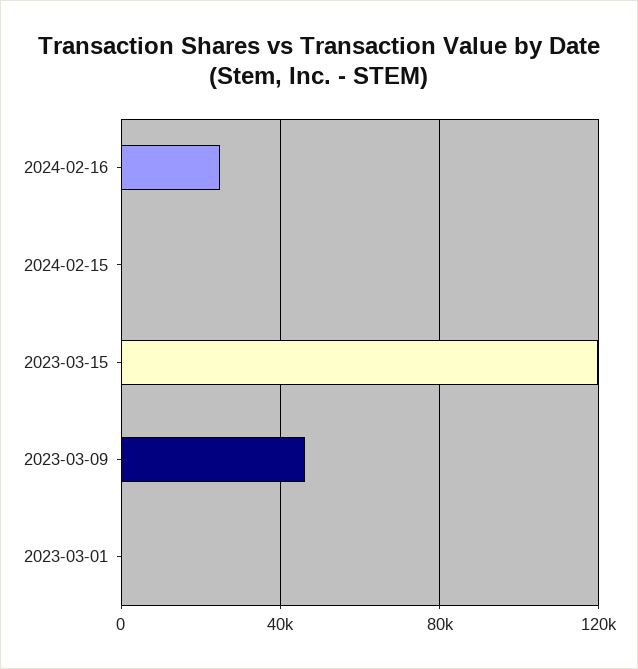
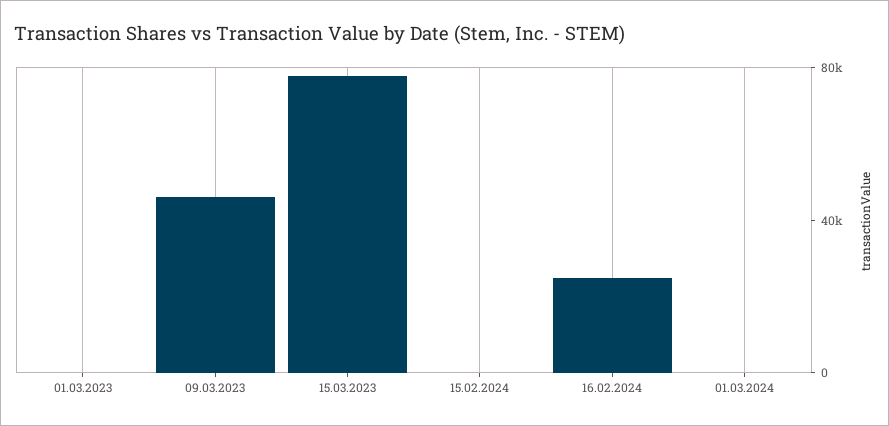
2023-03-15: 120000 -> 80000
01.03.2024: none -> 0

